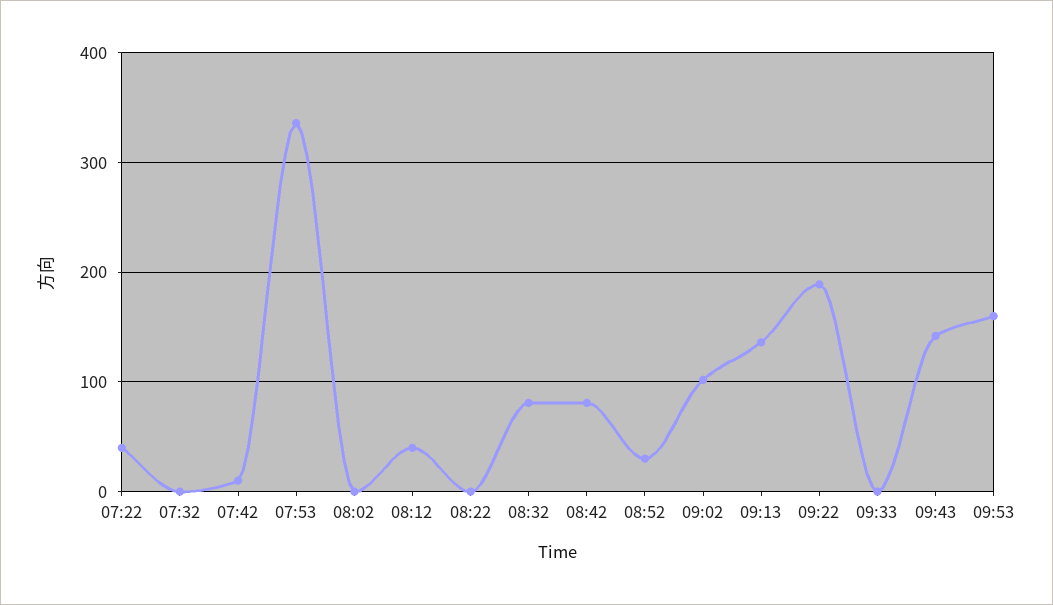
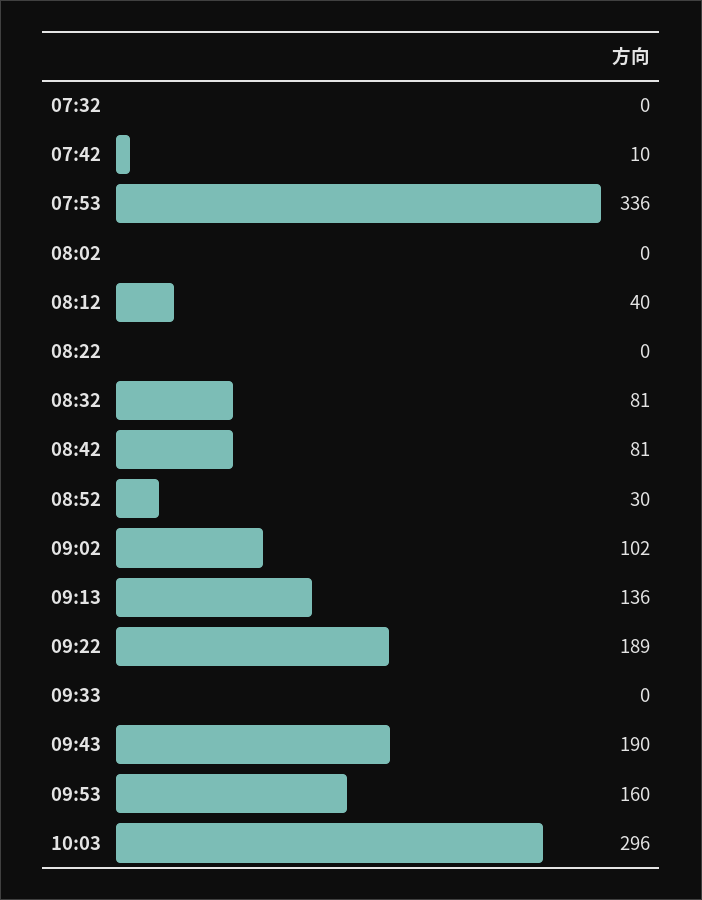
07:22: 40 -> none
09:43: 140 -> 190
10:03: none -> 296

